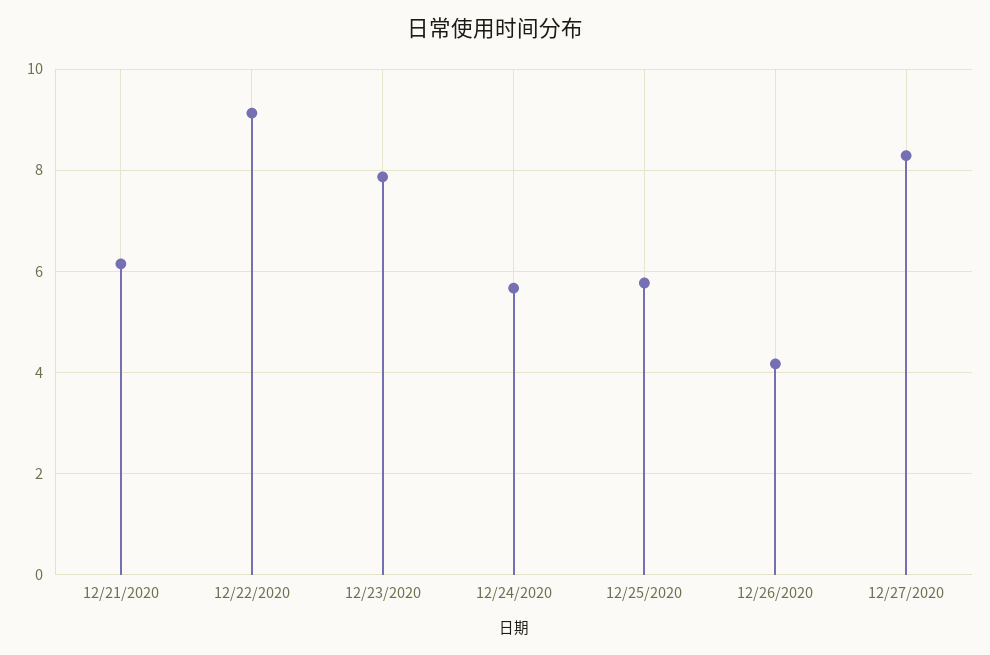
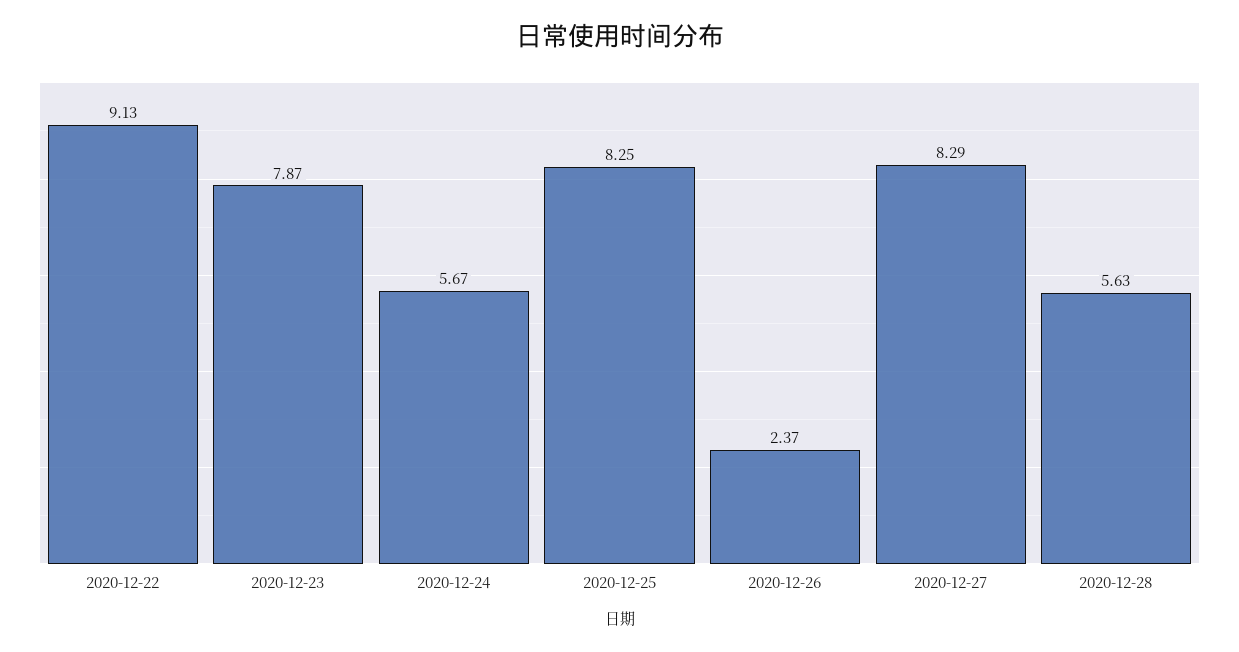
12/21/2020: 6.2 -> none
12/25/2020: 5.8 -> 8.25
12/26/2020: 4.2 -> 2.37
2020-12-28: none -> 5.63

